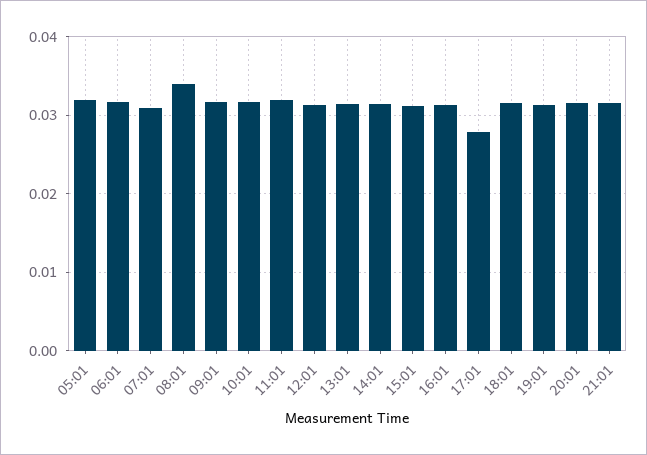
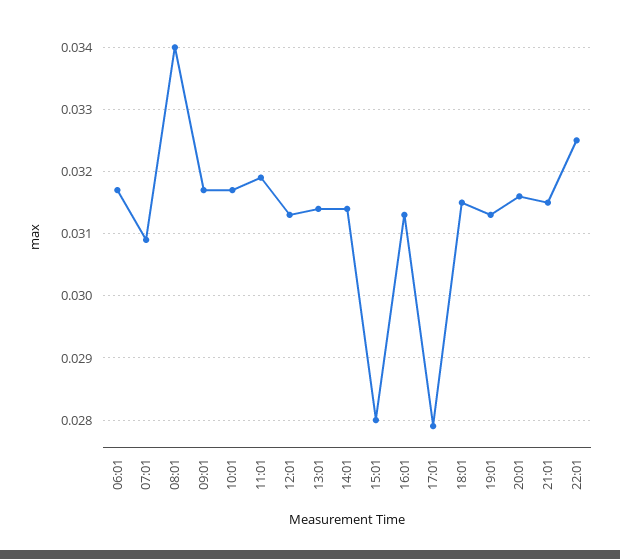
05:01: 0.032 -> none
15:01: 0.031 -> 0.028
22:01: none -> 0.0325

